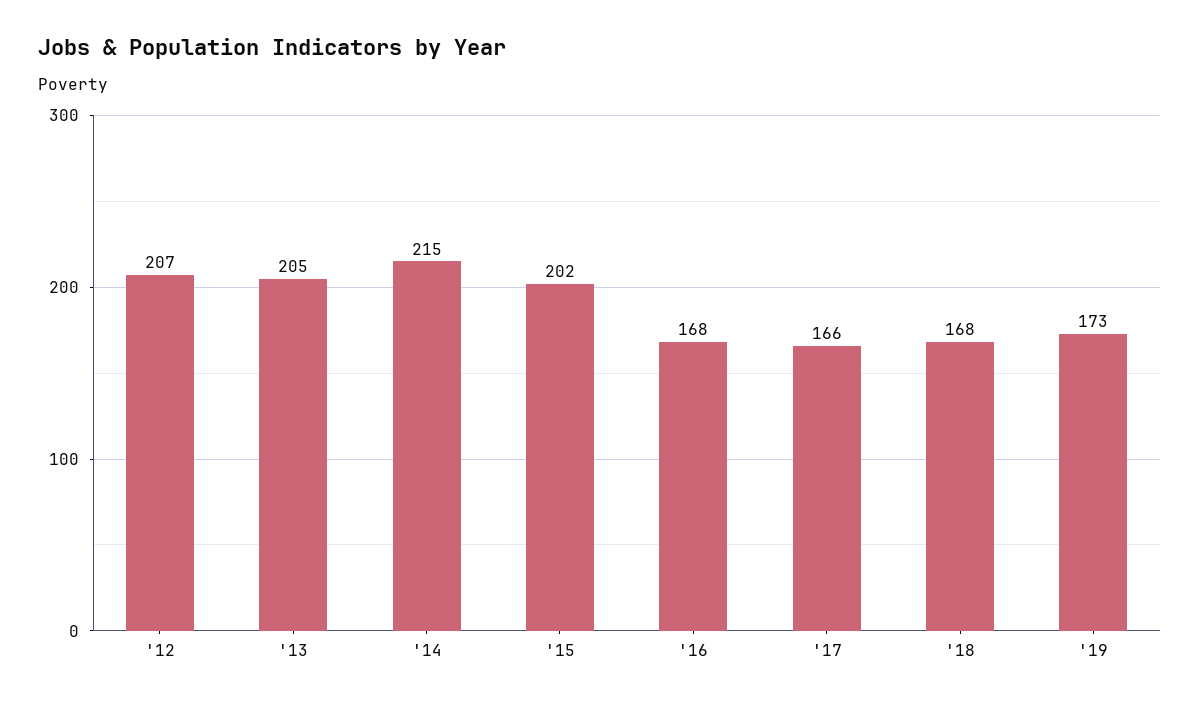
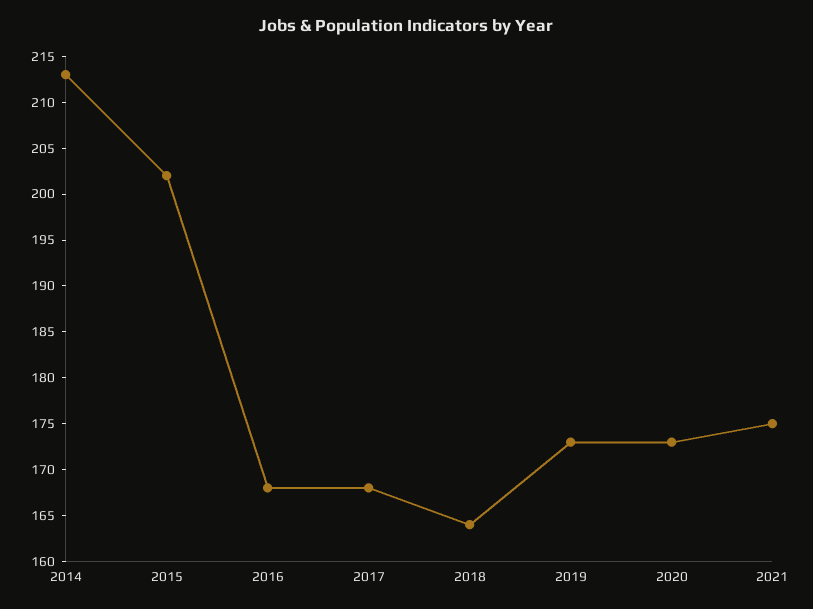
'12: 207 -> none
'13: 205 -> none
'14: 215 -> 213
'17: 166 -> 168
'18: 168 -> 164
2020: none -> 173
2021: none -> 175

